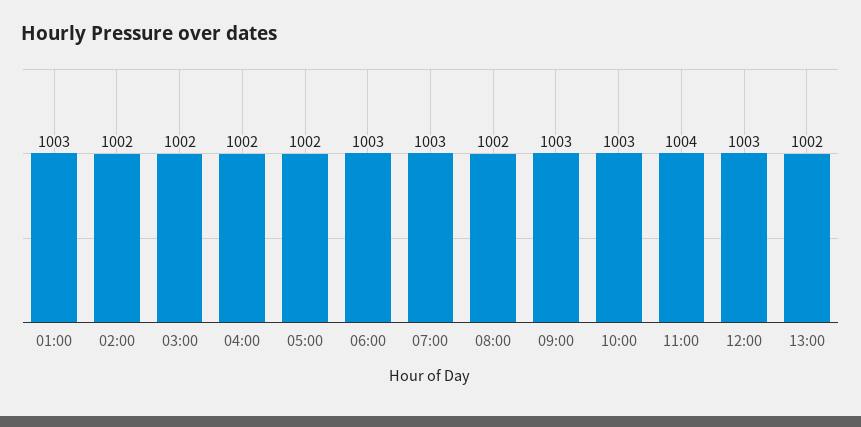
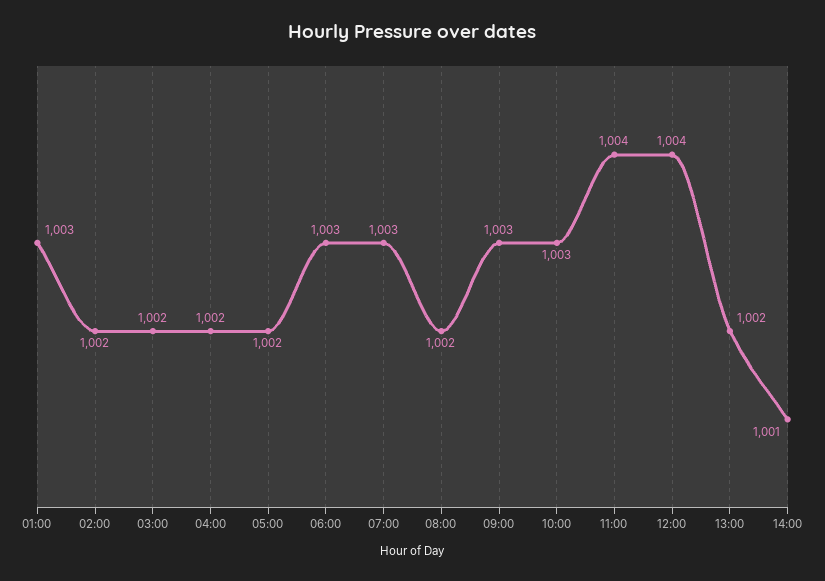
12:00: 1003 -> 1004
14:00: none -> 1001

